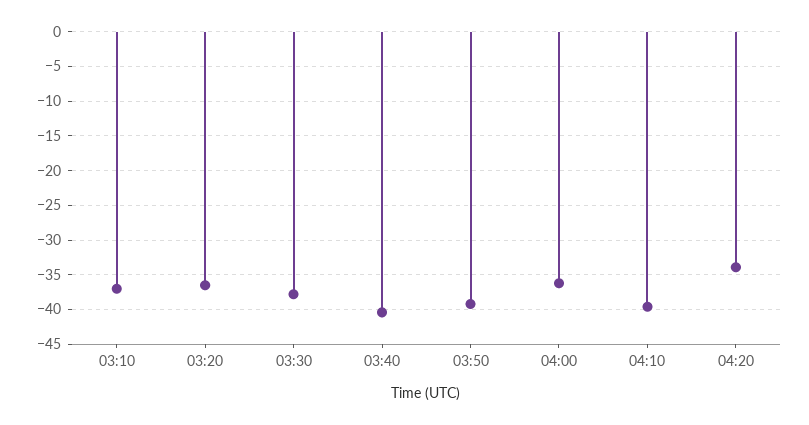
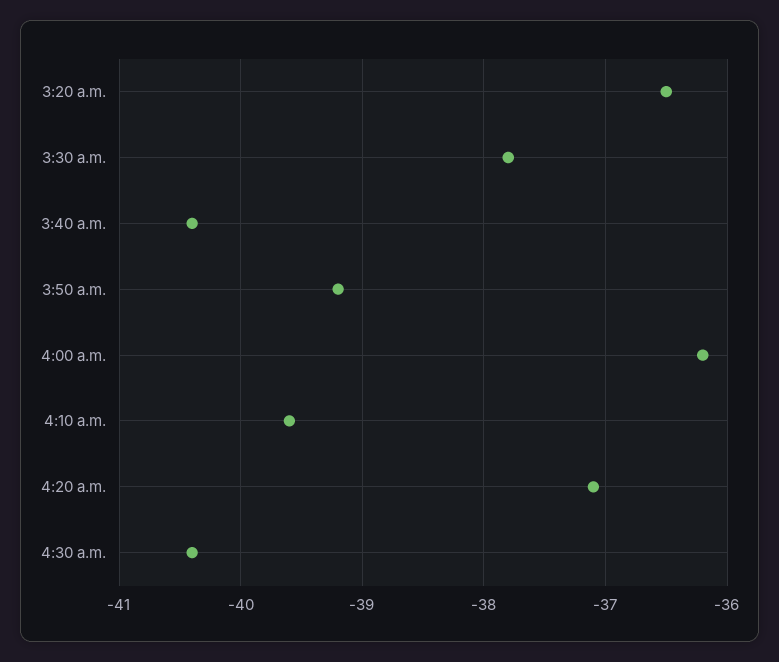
03:10: -37 -> none
04:20: -34 -> -37.1
4:30 a.m.: none -> -40.4

